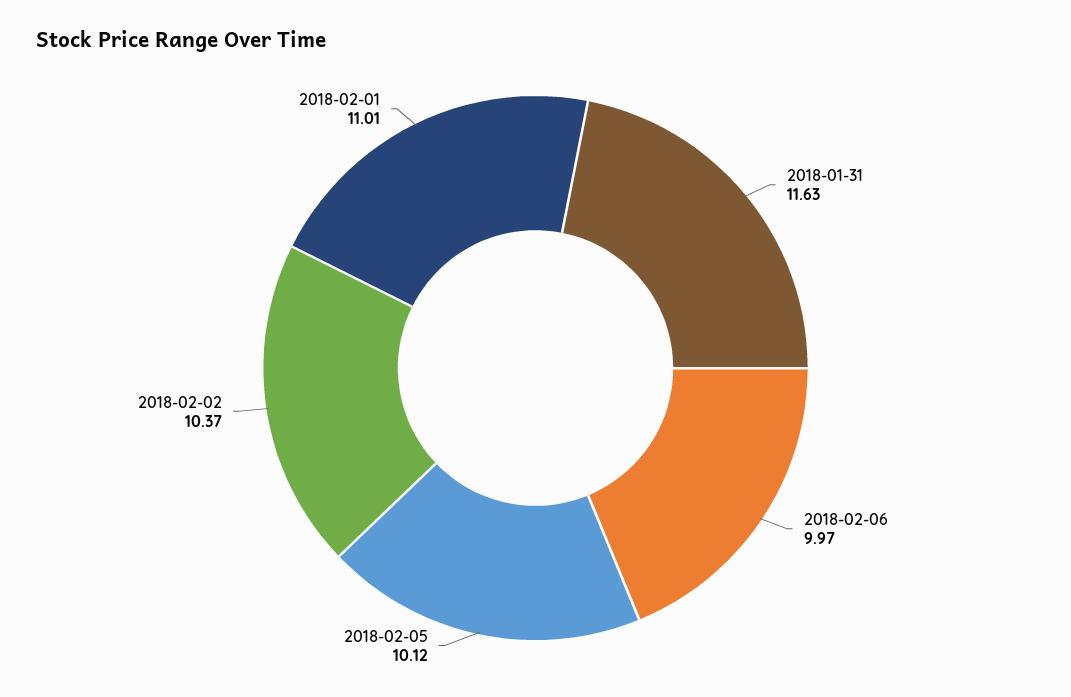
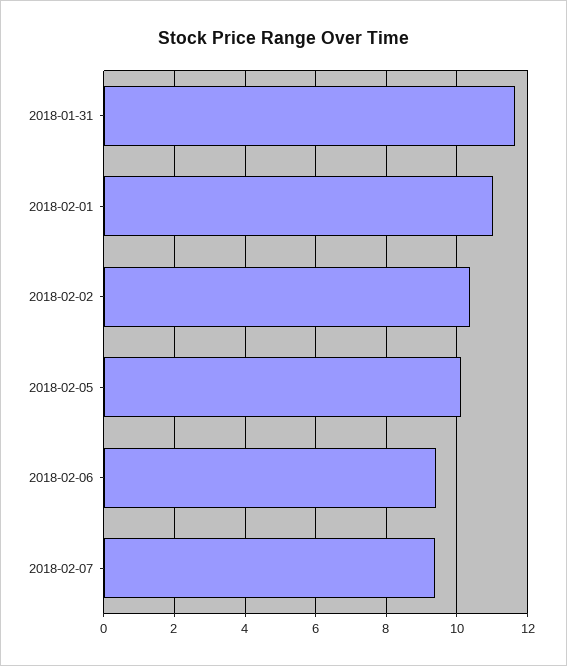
2018-02-06: 9.97 -> 9.4
2018-02-07: none -> 9.4

